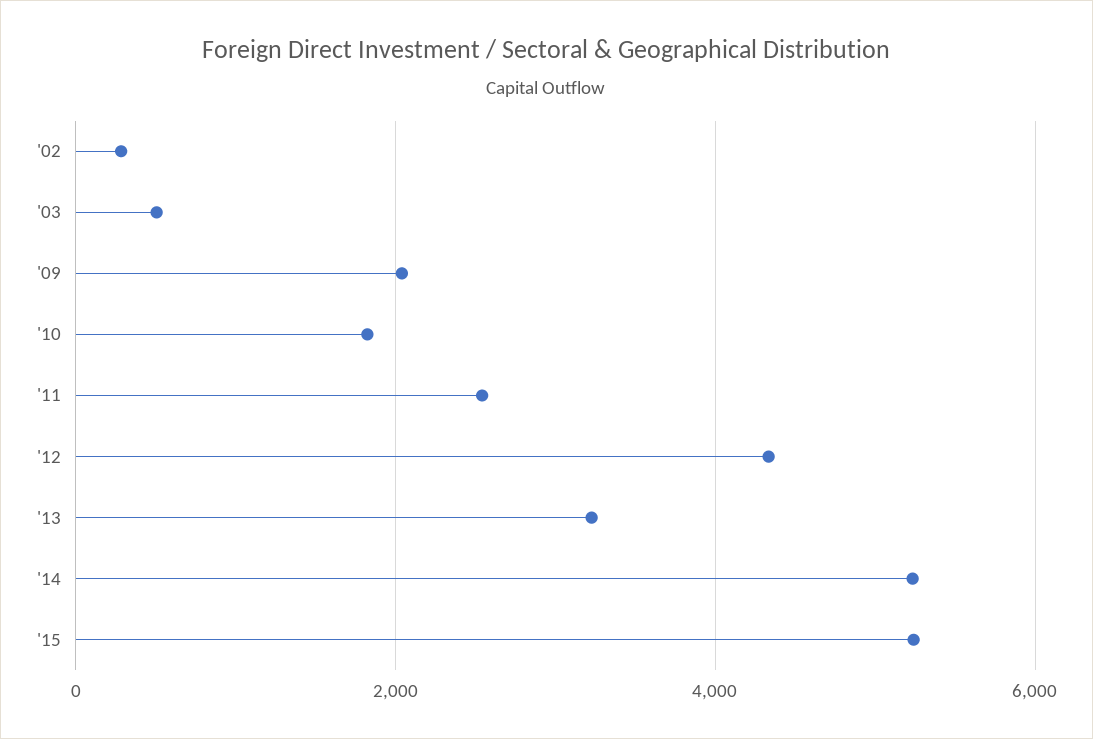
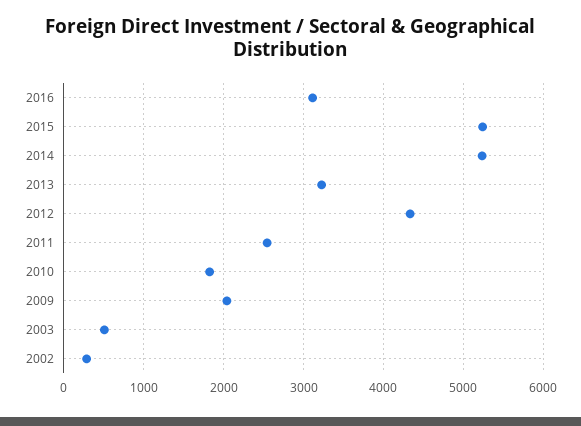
2016: none -> 3100

